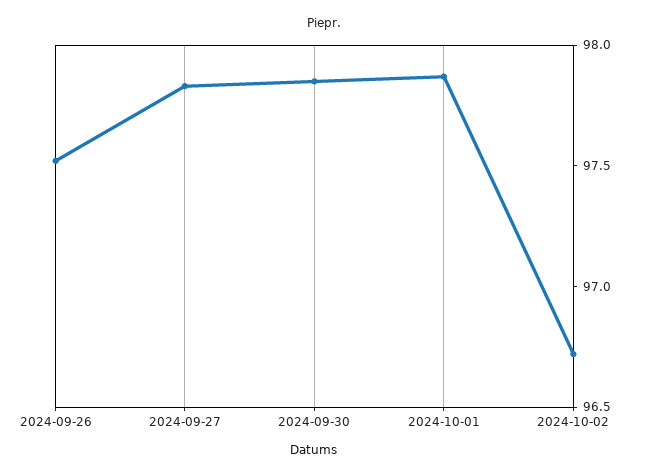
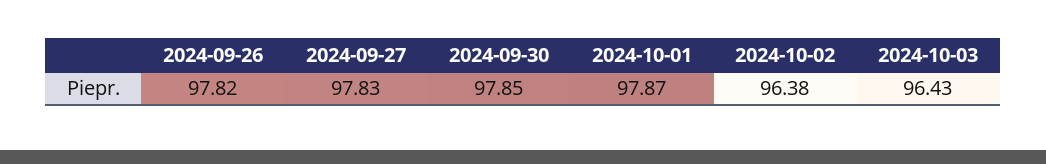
2024-09-26: 97.5 -> 97.82
2024-10-02: 96.7 -> 96.38
2024-10-03: none -> 96.43

